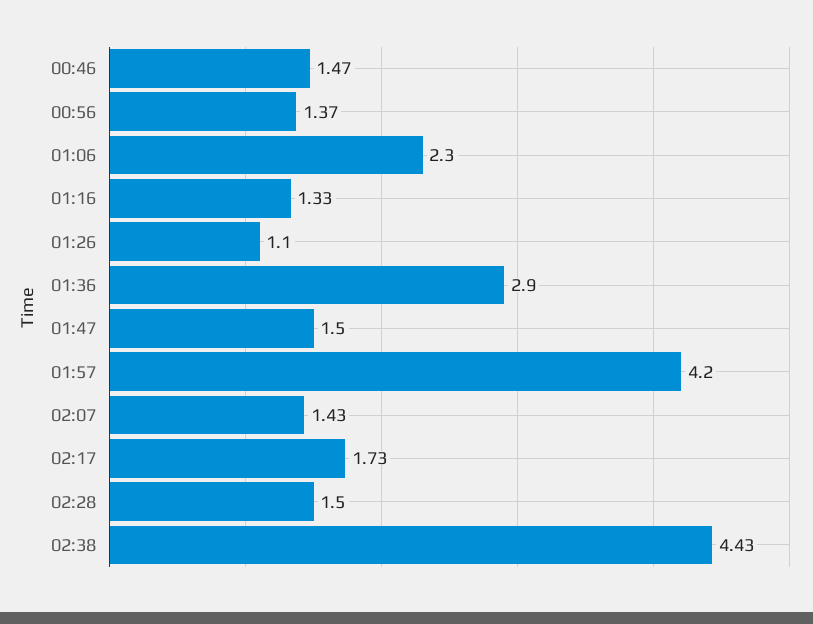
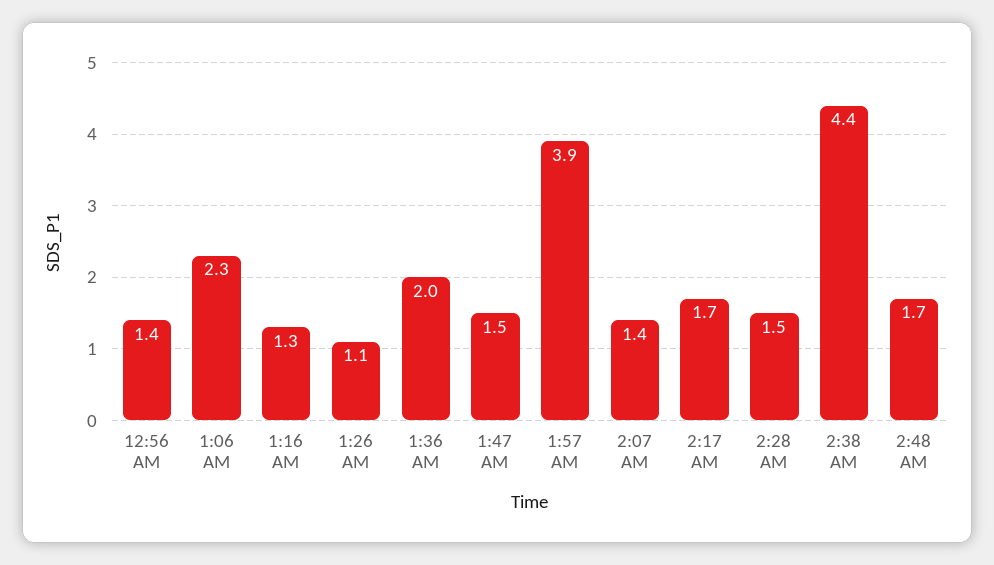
00:46: 1.47 -> none
01:36: 2.9 -> 2
01:57: 4.2 -> 3.9
2:48 AM: none -> 1.7

